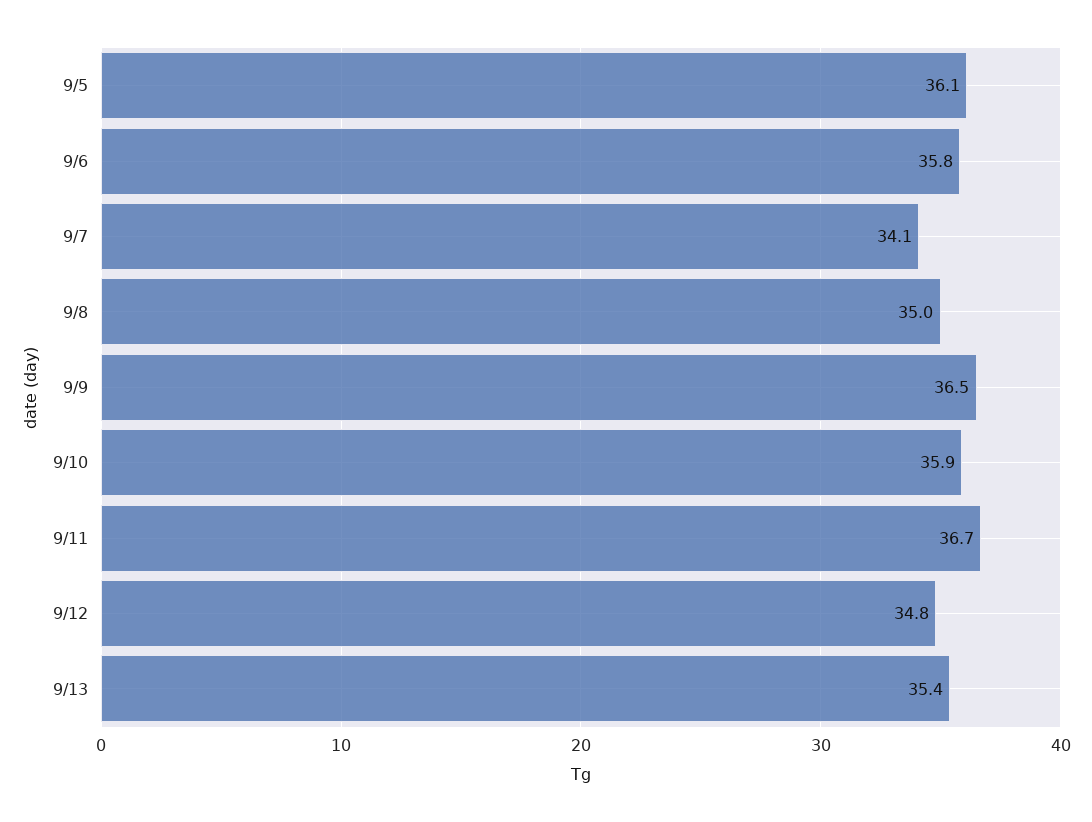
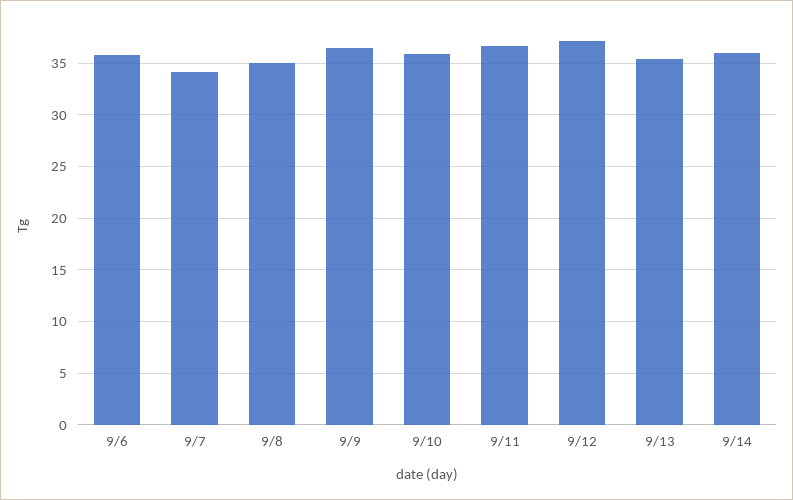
9/5: 36.1 -> none
9/12: 34.8 -> 37
9/14: none -> 36

